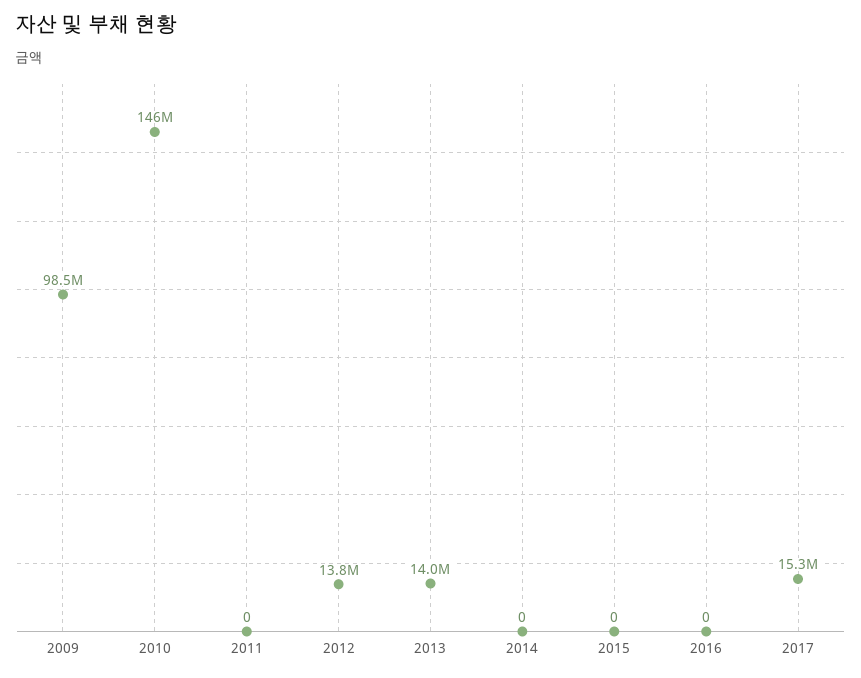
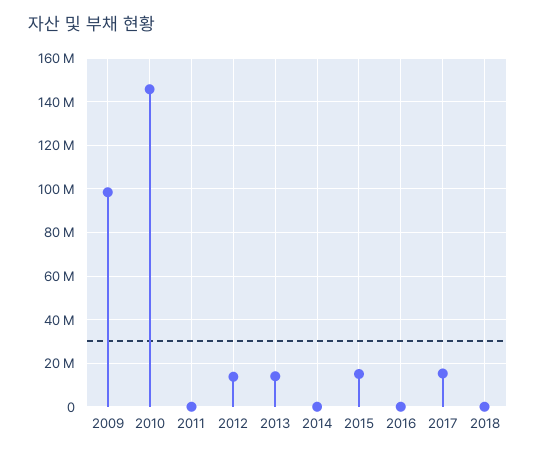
2015: 0 -> 15000000
2018: none -> 0

